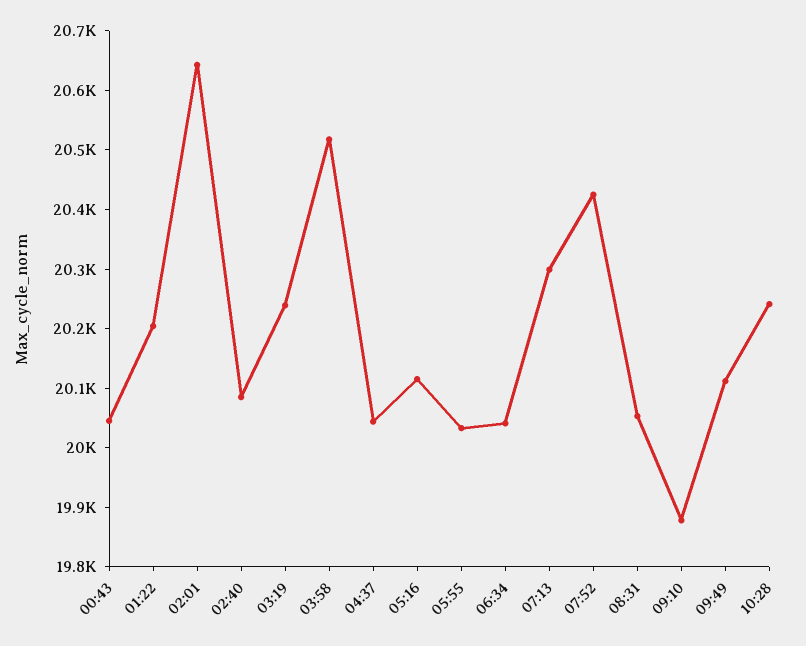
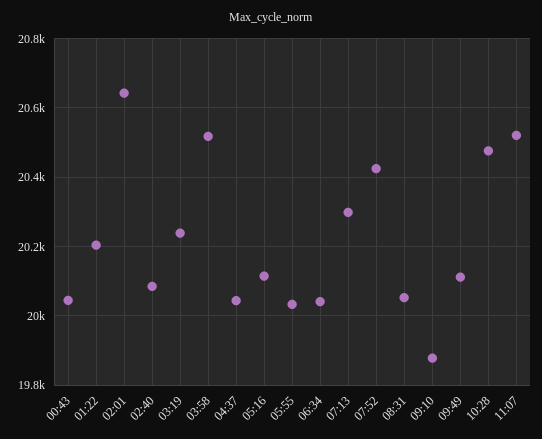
10:28: 20240 -> 20480
11:07: none -> 20520

